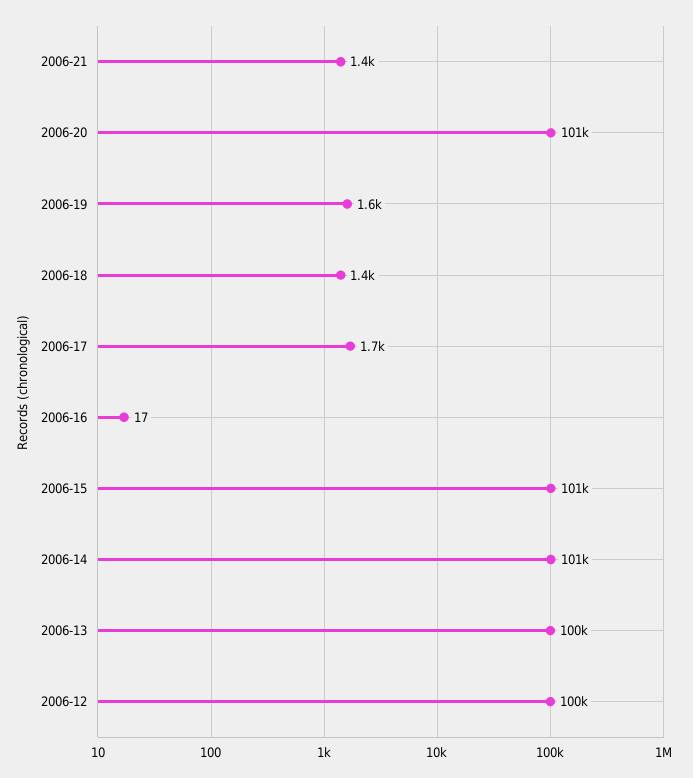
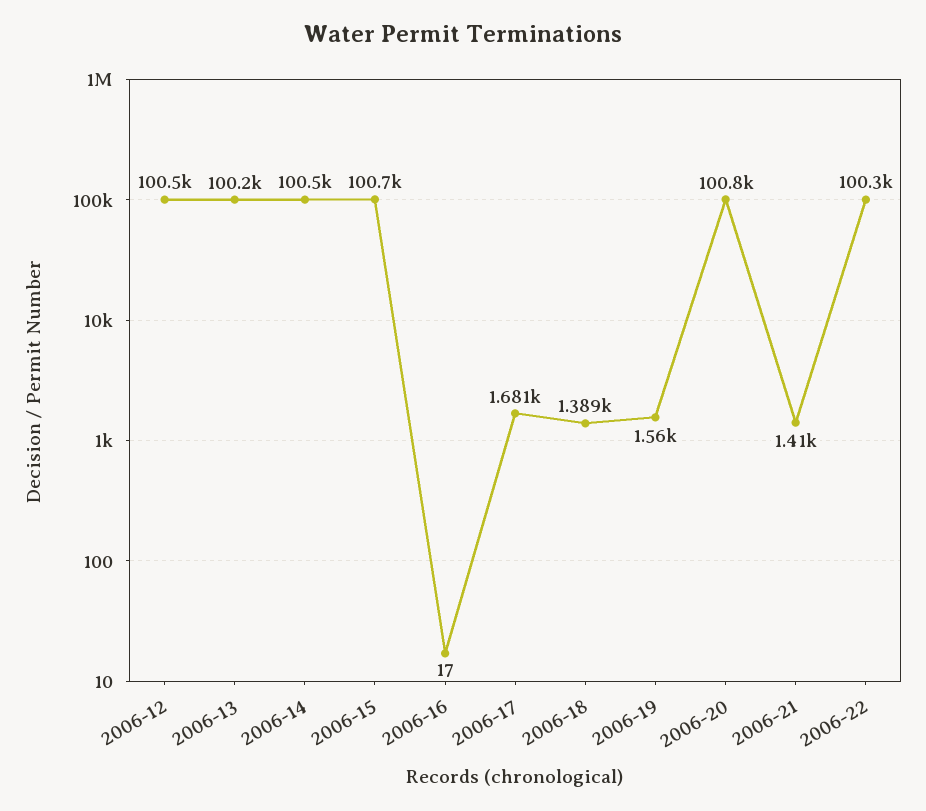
2006-22: none -> 100300

